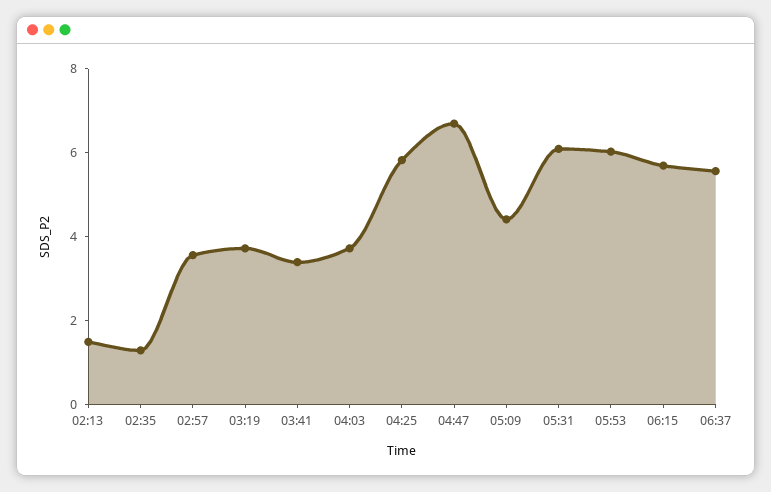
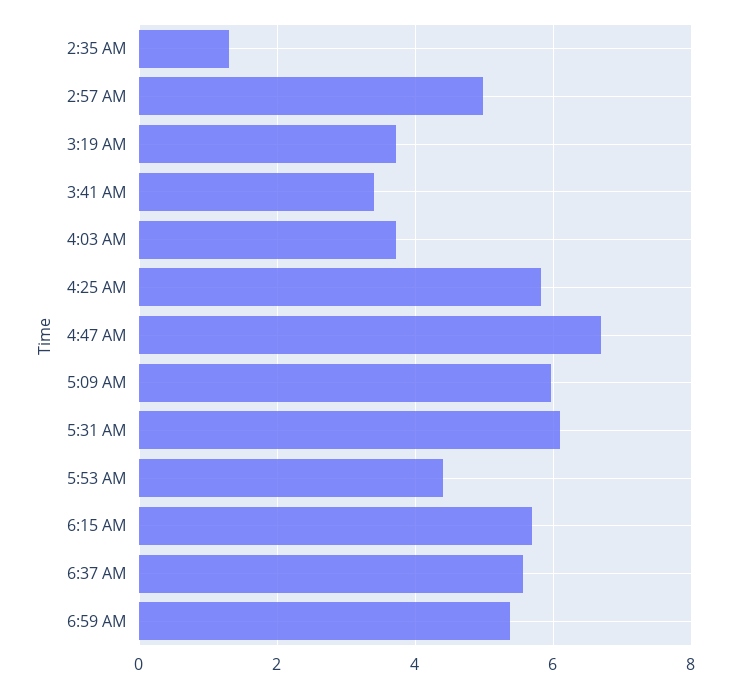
02:13: 1.5 -> none
02:57: 3.5 -> 5
05:09: 4.5 -> 6
05:53: 6 -> 4.4
6:59 AM: none -> 5.4

